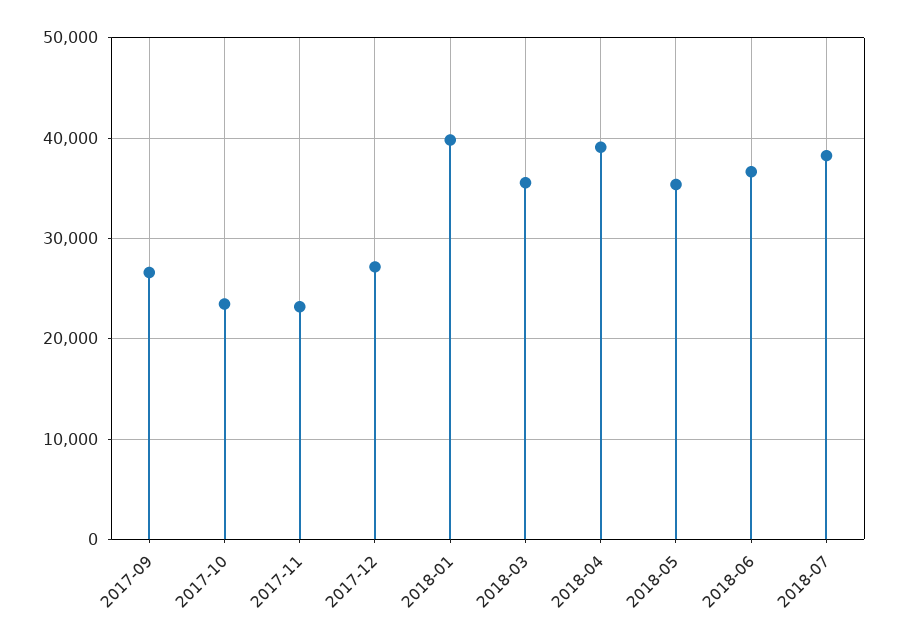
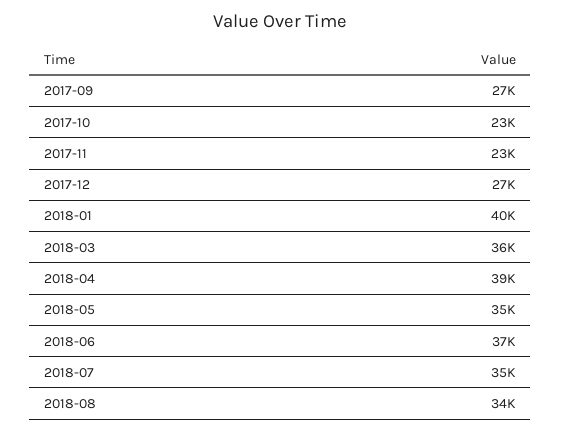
2018-07: 38000 -> 35000
2018-08: none -> 34000

